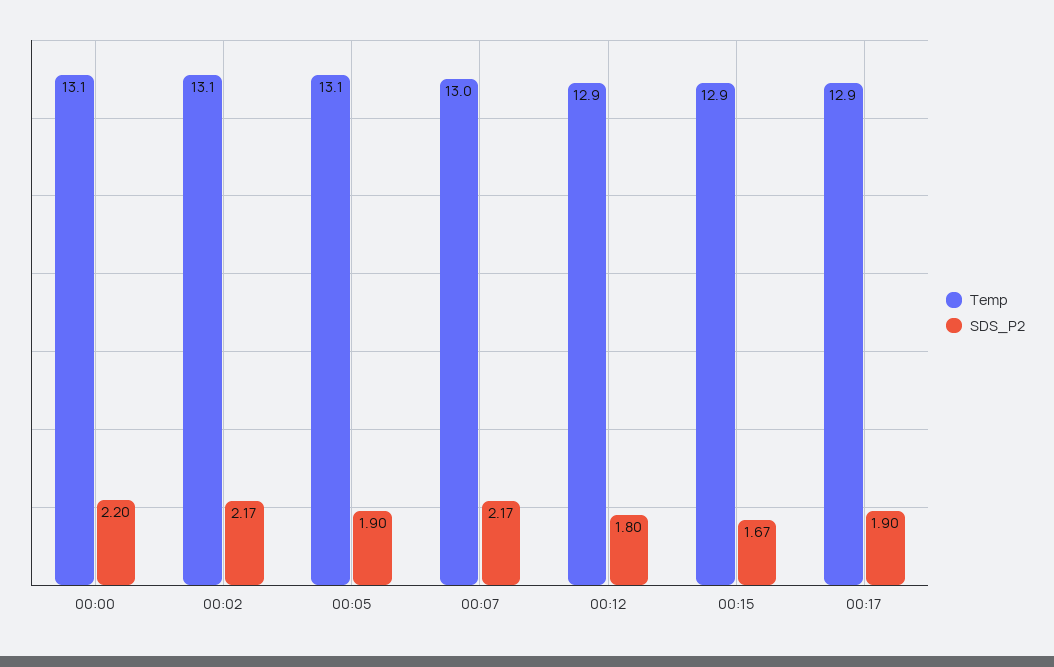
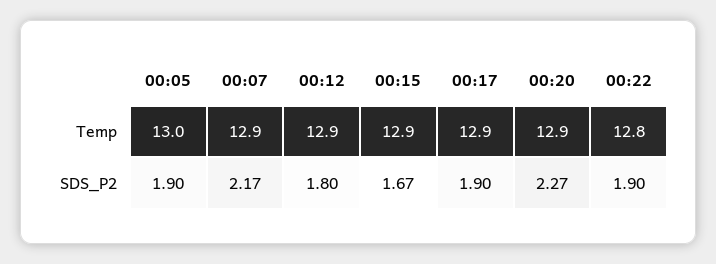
Temp, 00:00: 13.1 -> none
SDS_P2, 00:00: 2.2 -> none
Temp, 00:02: 13.1 -> none
SDS_P2, 00:02: 2.17 -> none
Temp, 00:05: 13.1 -> 13
Temp, 00:07: 13 -> 12.9
Temp, 00:20: none -> 12.9
Temp, 00:22: none -> 12.8
SDS_P2, 00:20: none -> 2.27
SDS_P2, 00:22: none -> 1.9

